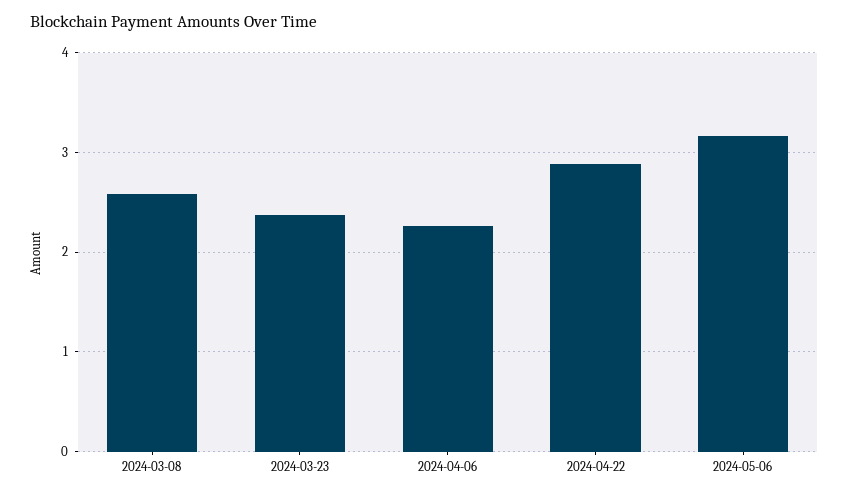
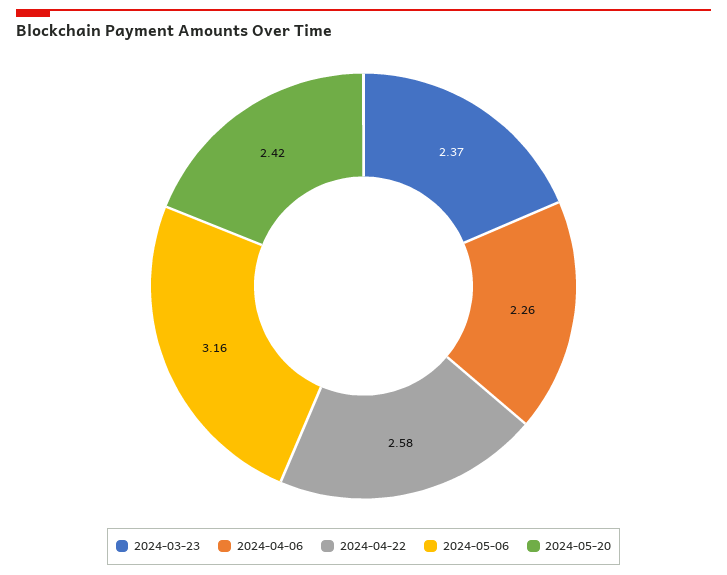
2024-03-08: 2.6 -> none
2024-04-22: 2.9 -> 2.58
2024-05-20: none -> 2.42

